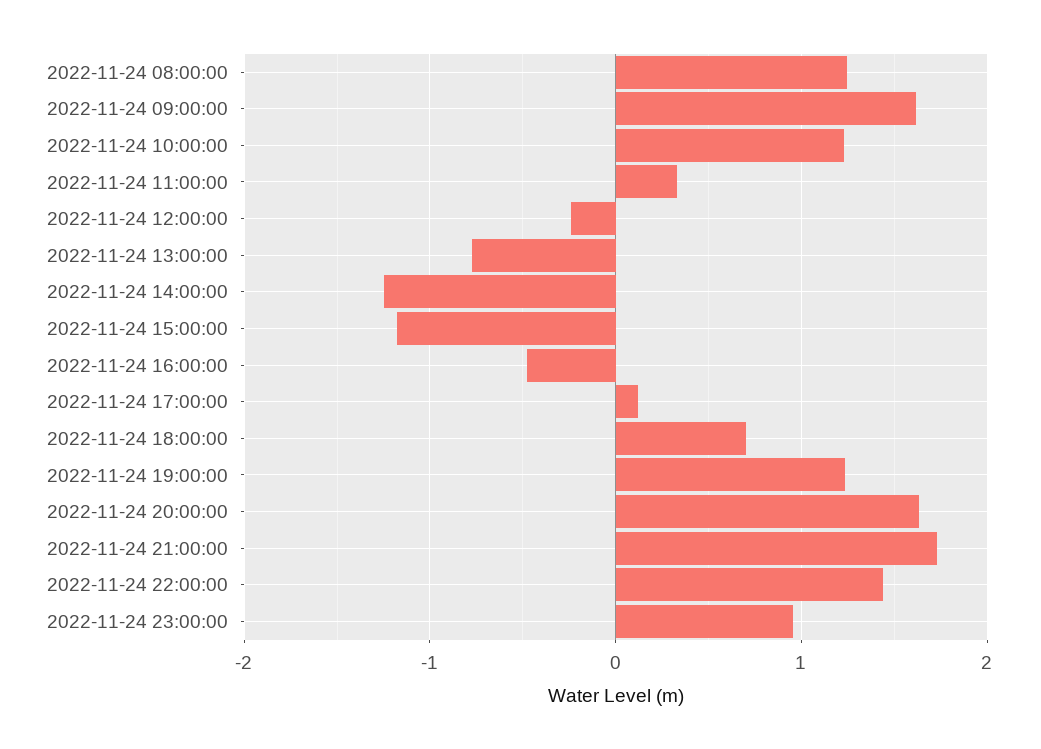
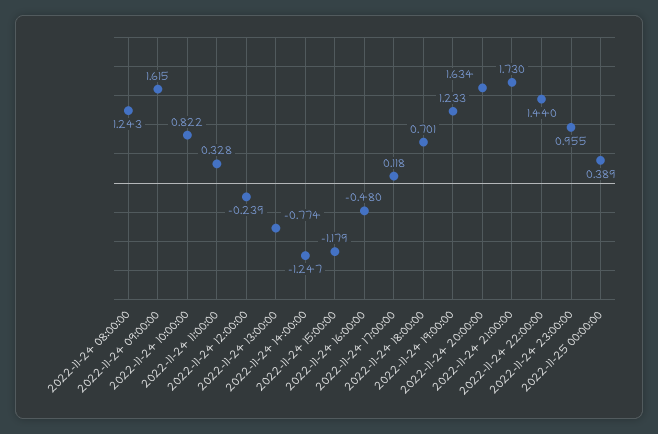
2022-11-24 10:00:00: 1.2 -> 0.822
2022-11-25 00:00:00: none -> 0.389

